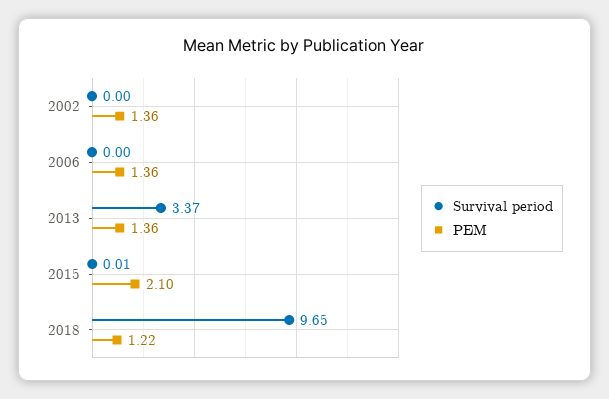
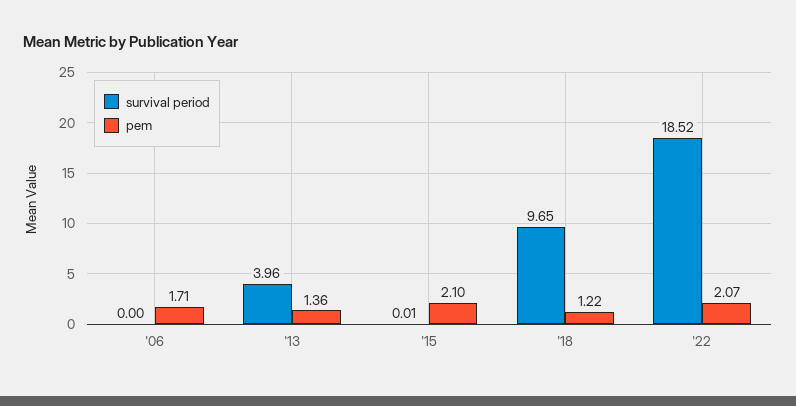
Survival period, 2002: 0 -> none
PEM, 2002: 1.36 -> none
PEM, 2006: 1.36 -> 1.71
Survival period, 2013: 3.37 -> 3.96
Survival period, '22: none -> 18.52
PEM, '22: none -> 2.07

